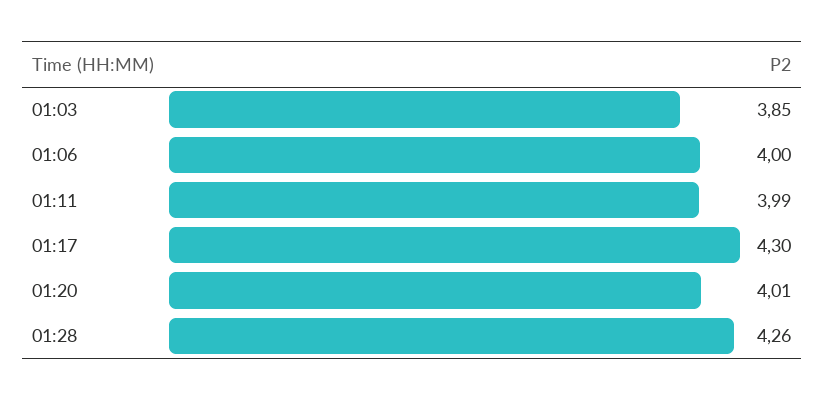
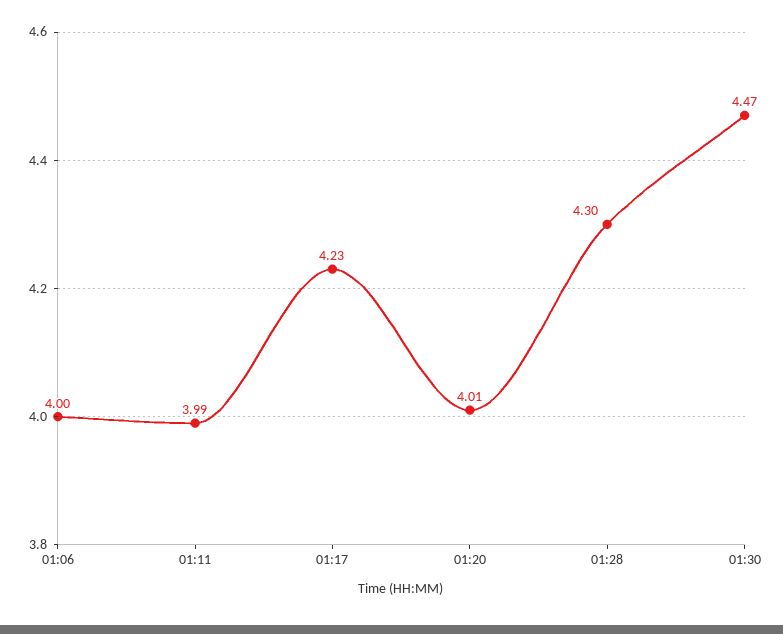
01:03: 3.85 -> none
01:17: 4.3 -> 4.23
01:28: 4.26 -> 4.3
01:30: none -> 4.47

